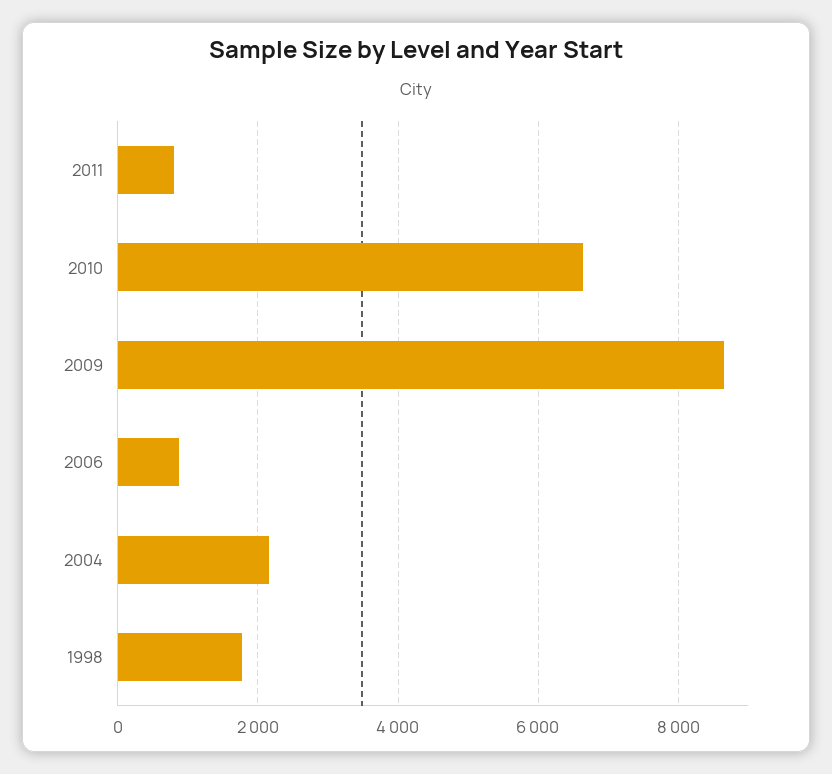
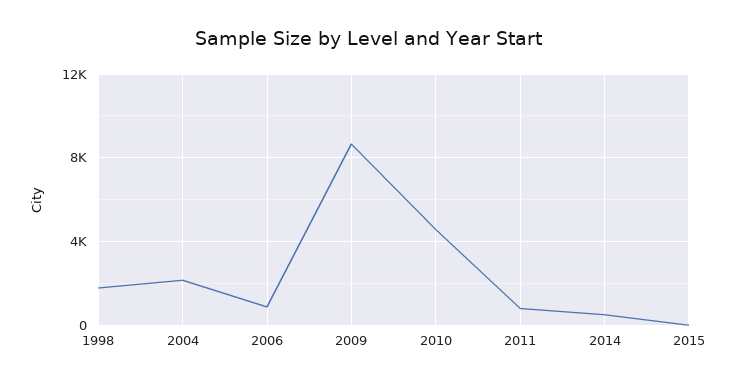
2010: 6600 -> 4500
2014: none -> 500
2015: none -> 0

